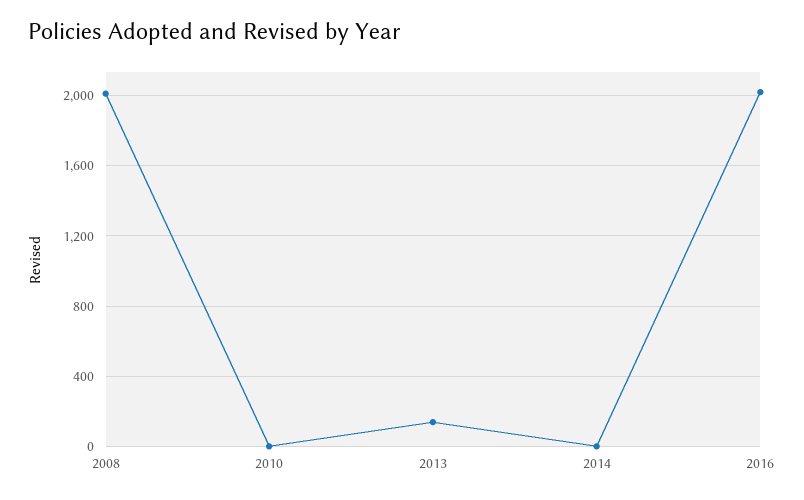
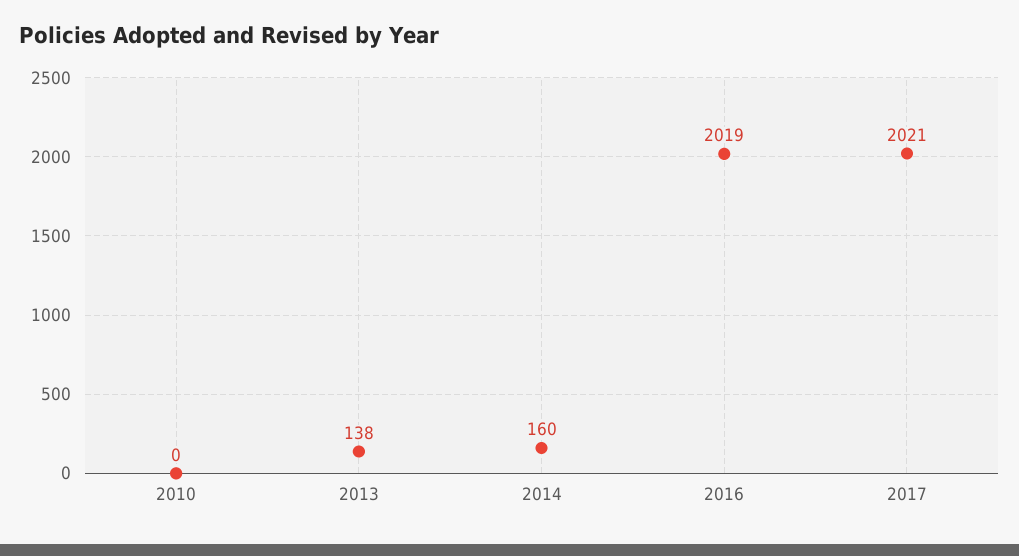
2008: 2000 -> none
2014: 0 -> 160
2017: none -> 2021

